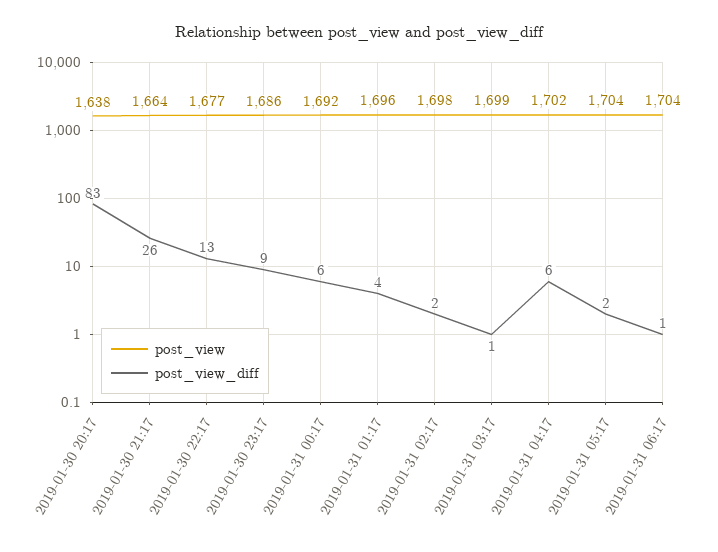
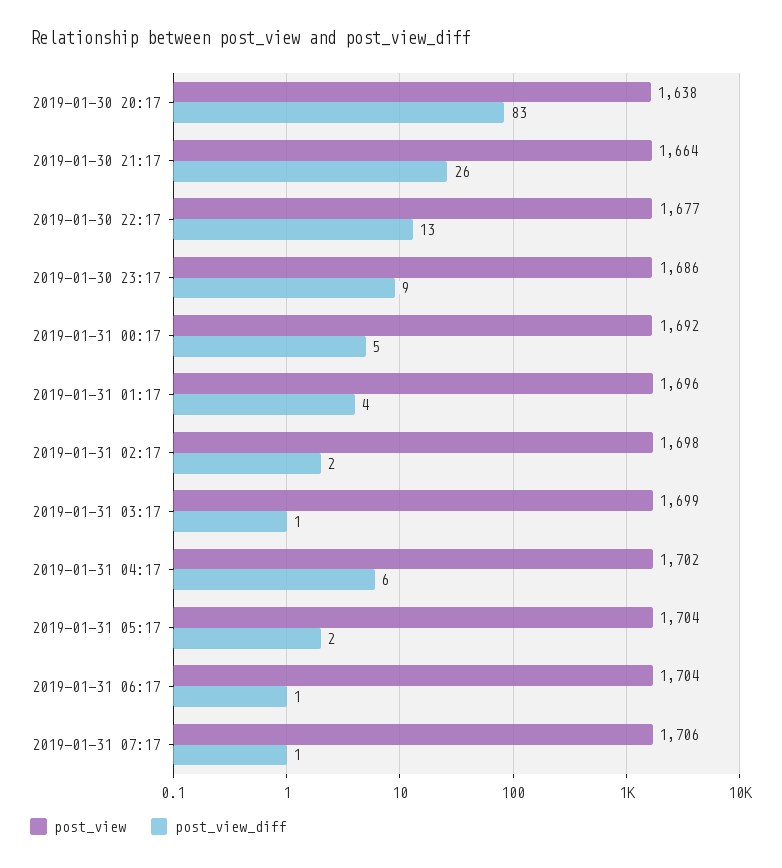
post_view_diff, 2019-01-31 00:17: 6 -> 5
post_view, 2019-01-31 07:17: none -> 1706
post_view_diff, 2019-01-31 07:17: none -> 1

